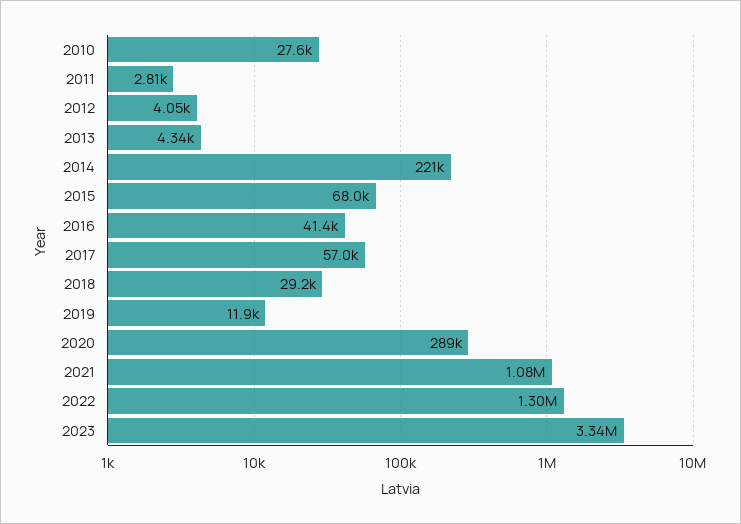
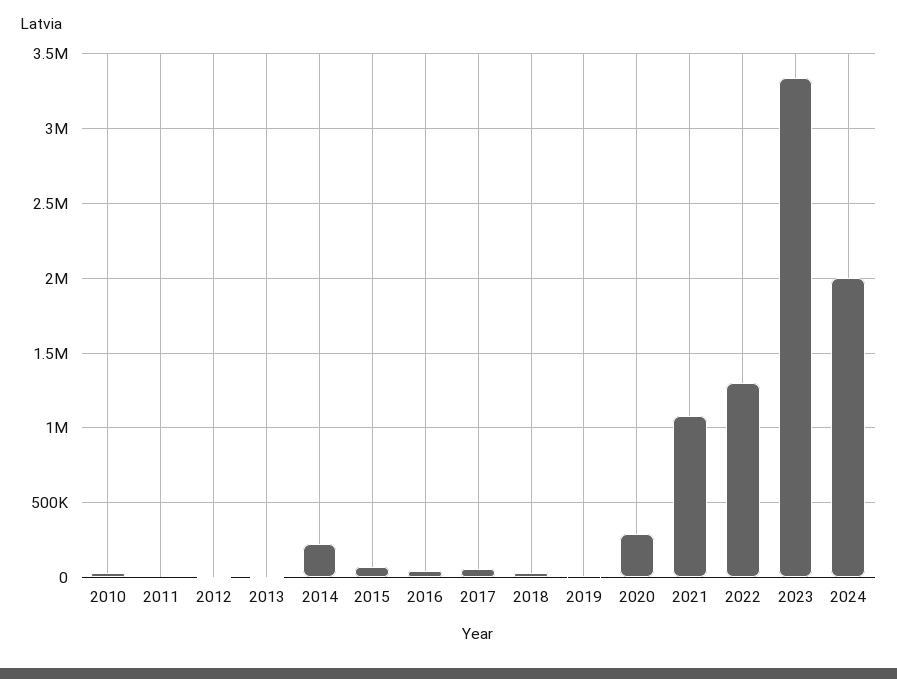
2024: none -> 2000000

